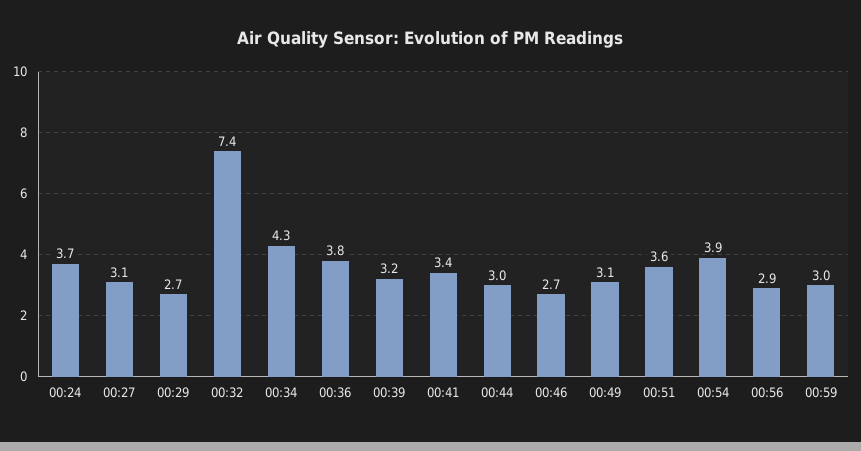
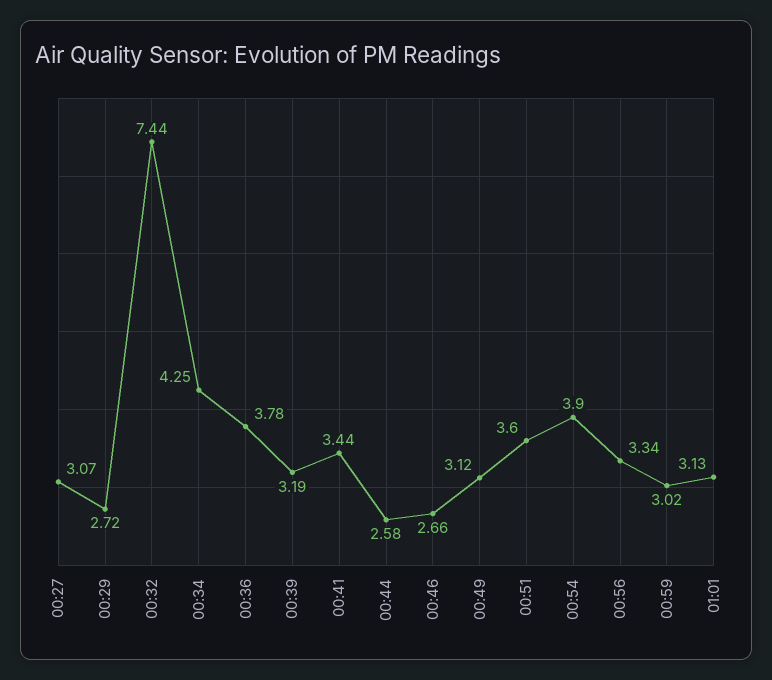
00:24: 3.7 -> none
00:44: 3 -> 2.58
00:56: 2.9 -> 3.34
01:01: none -> 3.13

